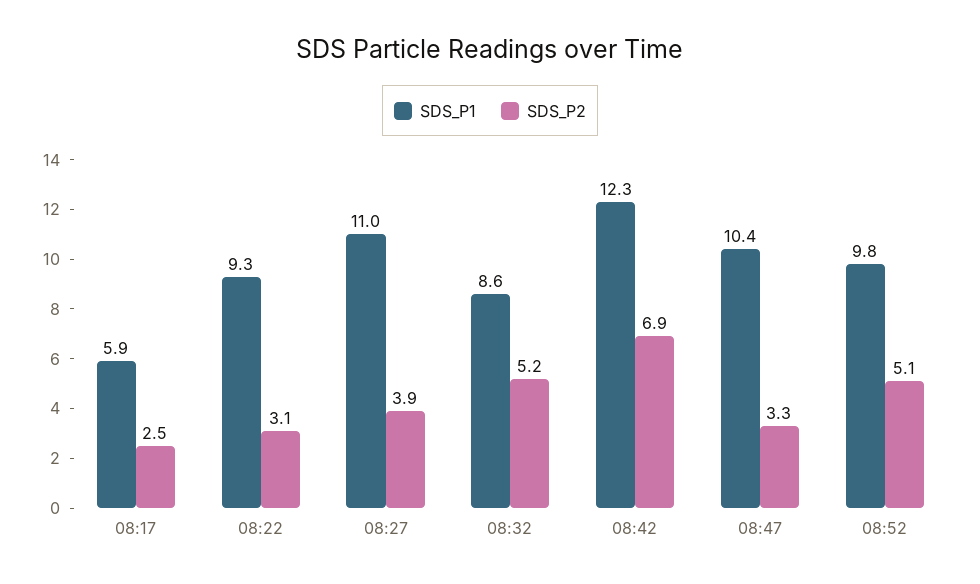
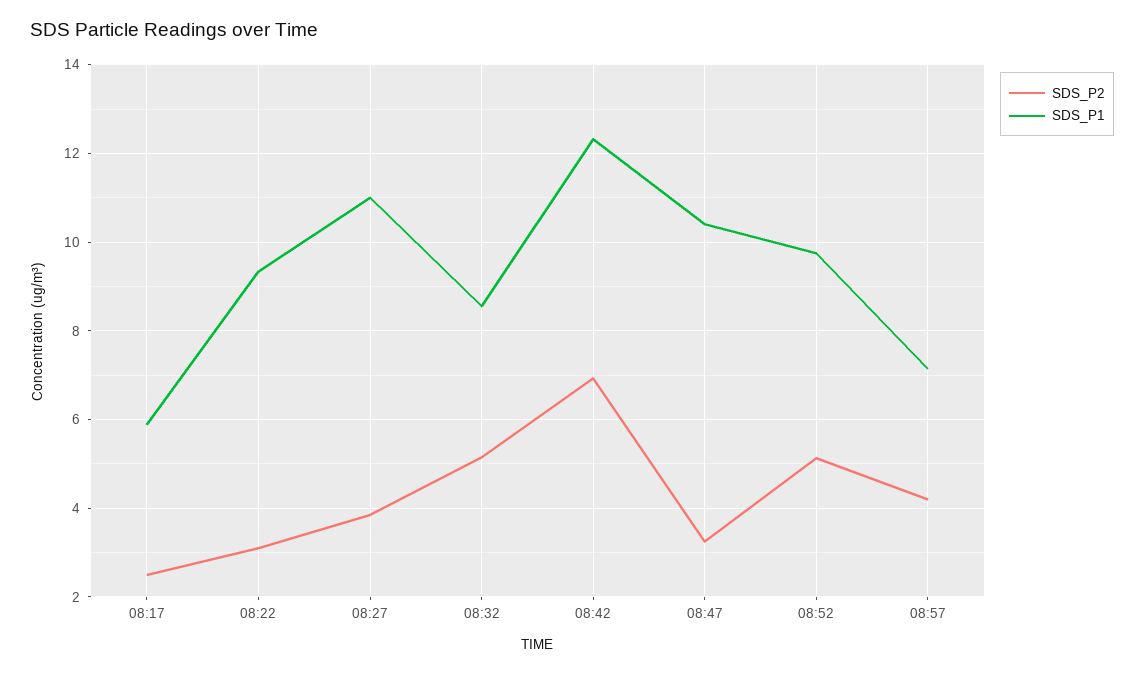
SDS_P2, 08:57: none -> 4.2
SDS_P1, 08:57: none -> 7.2

